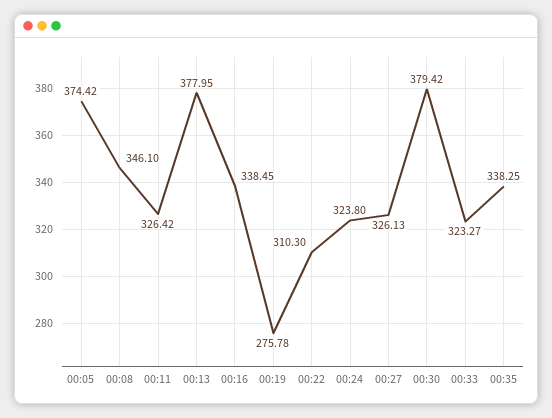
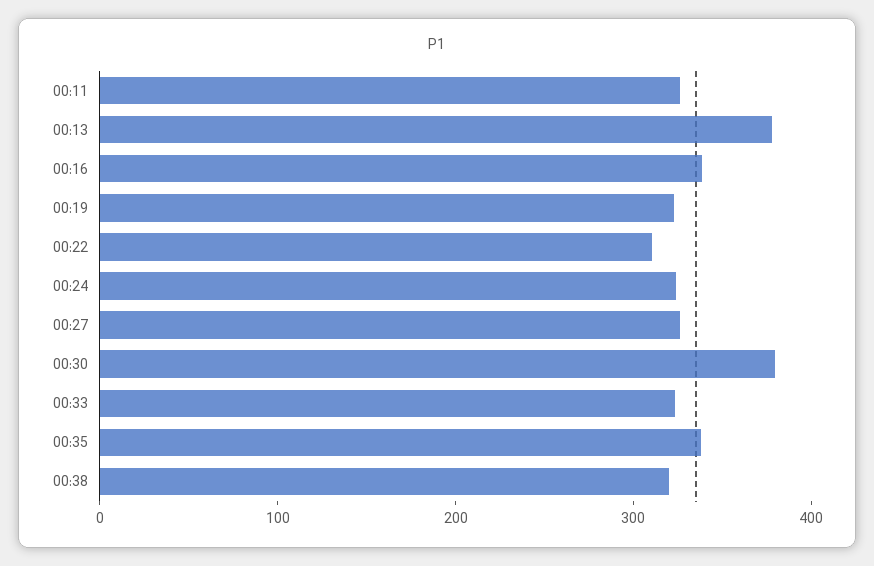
00:05: 374.42 -> none
00:08: 346.1 -> none
00:19: 275.78 -> 320
00:38: none -> 320

